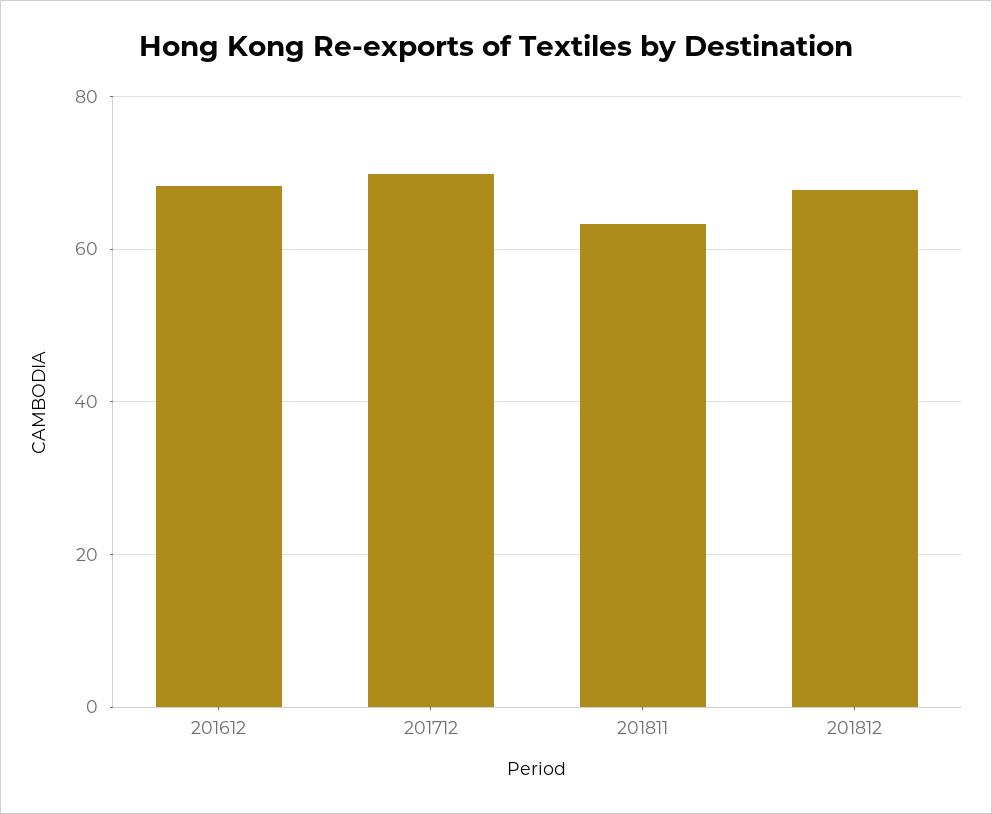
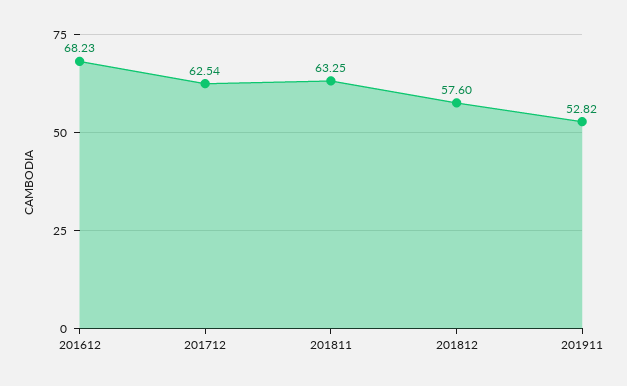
201712: 70 -> 62.54
201812: 68 -> 57.6
201911: none -> 52.82

